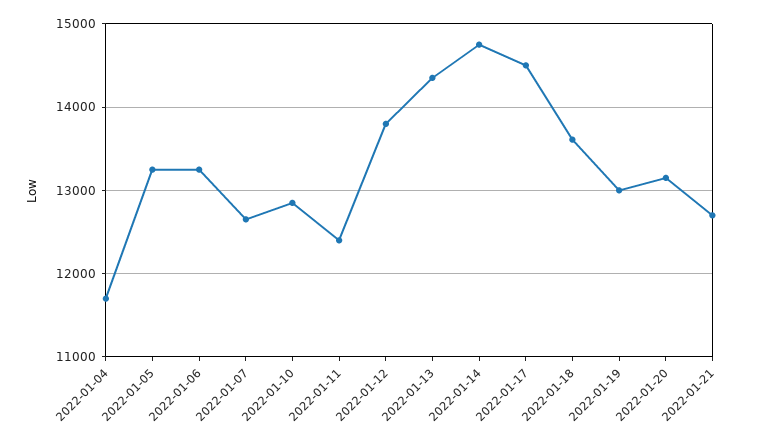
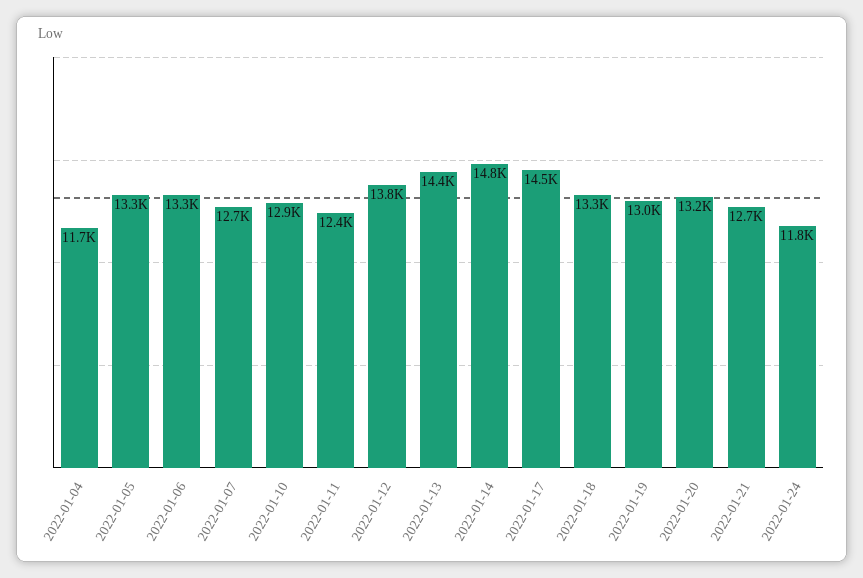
2022-01-18: 13600 -> 13300
2022-01-24: none -> 11800

